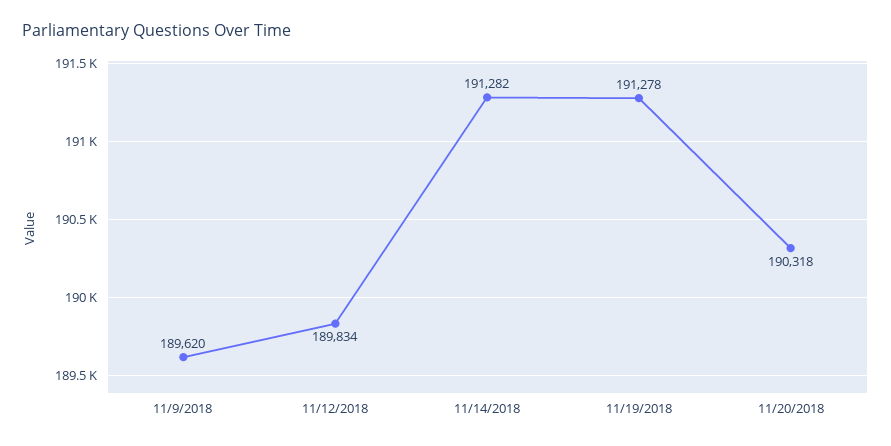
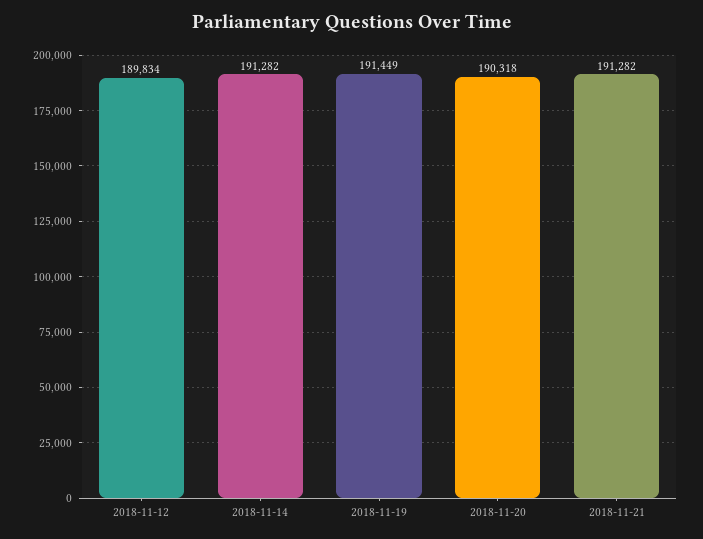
11/9/2018: 189620 -> none
11/19/2018: 191278 -> 191449
2018-11-21: none -> 191282

